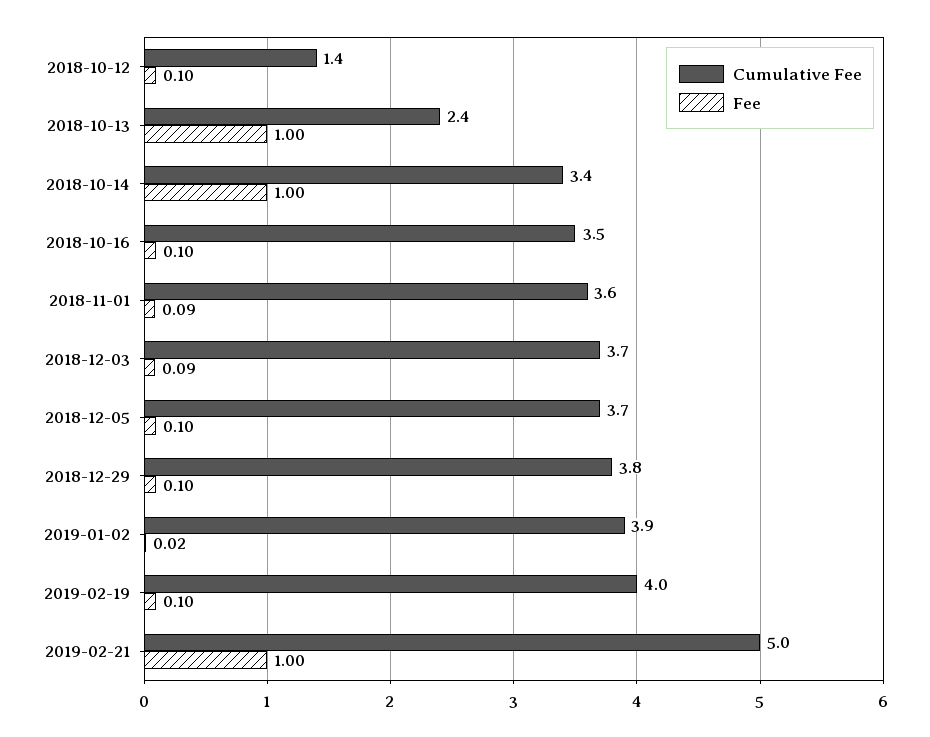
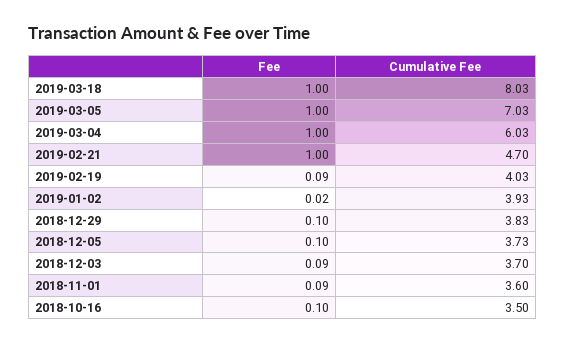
Cumulative Fee, 2018-10-12: 1.4 -> none
Fee, 2018-10-12: 0.1 -> none
Cumulative Fee, 2018-10-13: 2.4 -> none
Fee, 2018-10-13: 1 -> none
Cumulative Fee, 2018-10-14: 3.4 -> none
Fee, 2018-10-14: 1 -> none
Fee, 2019-02-19: 0.1 -> 0.09
Cumulative Fee, 2019-02-21: 5 -> 4.7
Fee, 2019-03-18: none -> 1
Cumulative Fee, 2019-03-18: none -> 8.03
Fee, 2019-03-05: none -> 1
Cumulative Fee, 2019-03-05: none -> 7.03
Fee, 2019-03-04: none -> 1
Cumulative Fee, 2019-03-04: none -> 6.03

